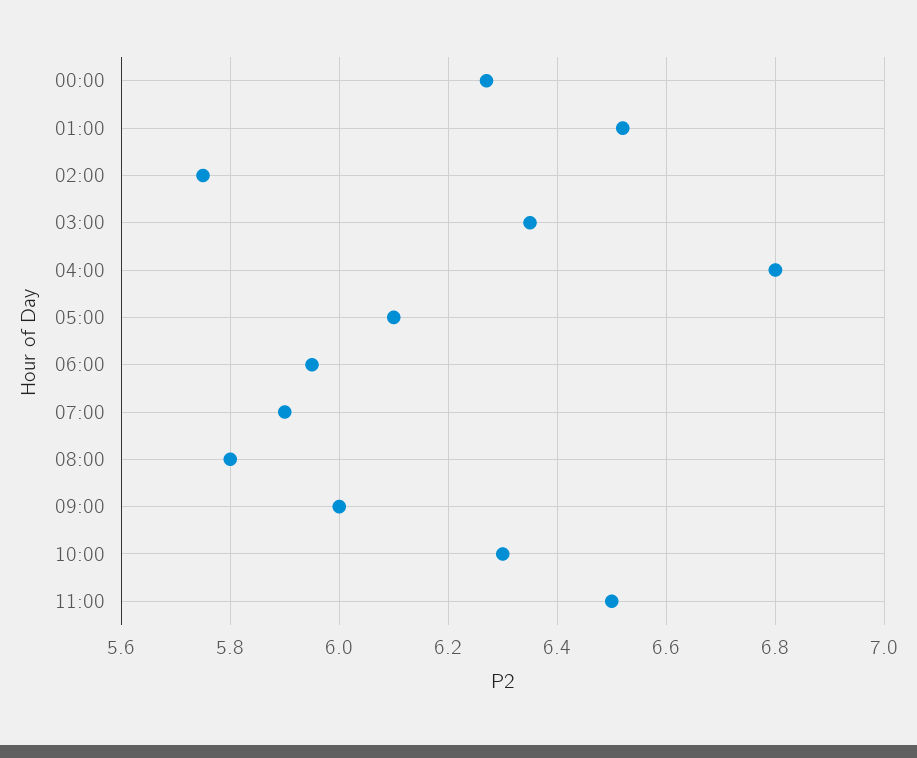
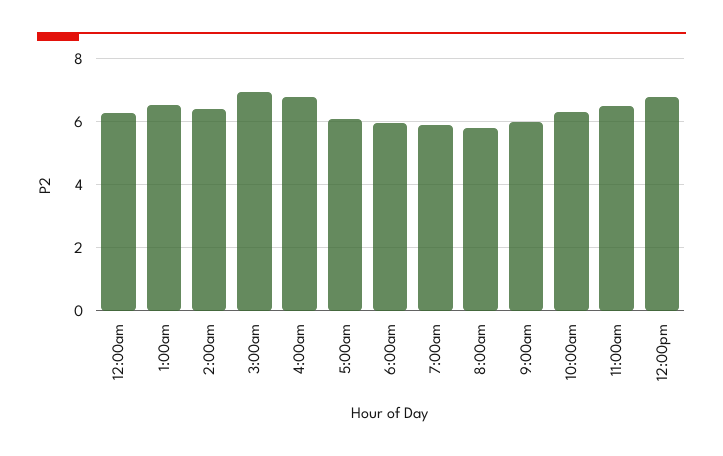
02:00: 5.75 -> 6.4
03:00: 6.35 -> 7
12:00pm: none -> 6.8

